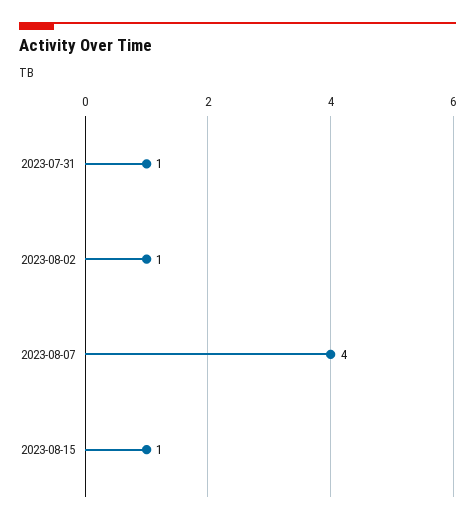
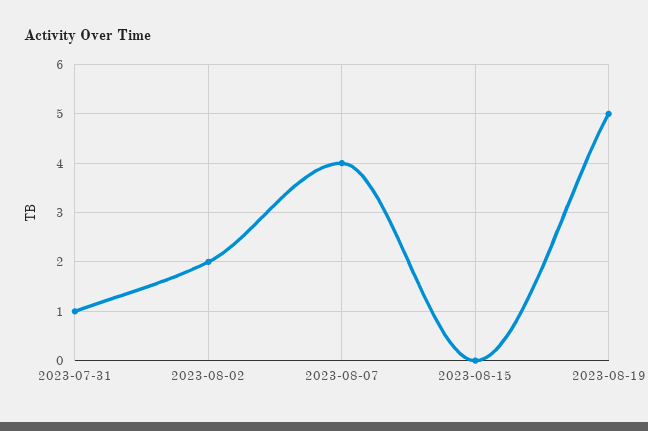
2023-08-02: 1 -> 2
2023-08-15: 1 -> 0
2023-08-19: none -> 5

